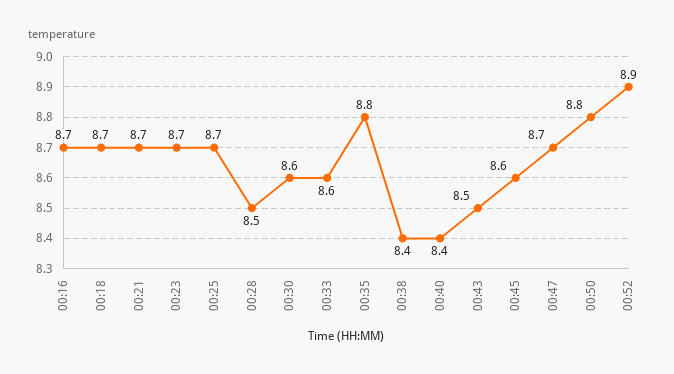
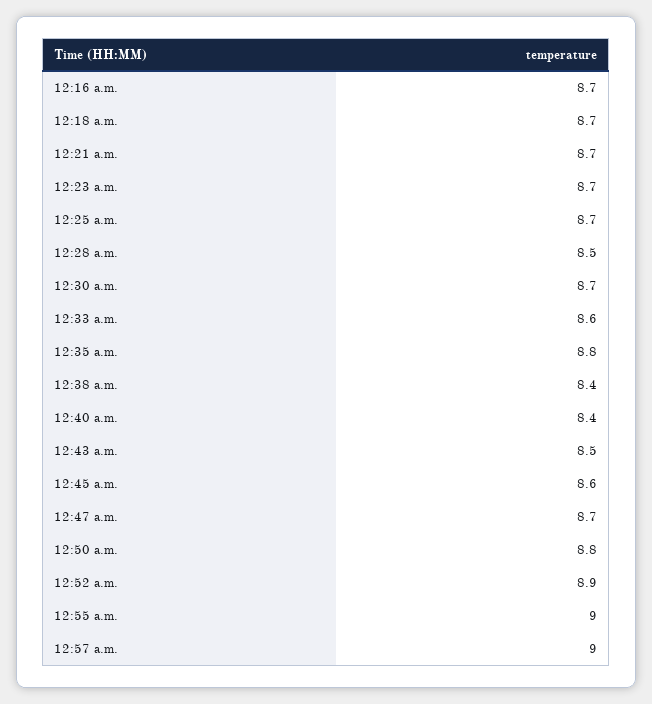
00:30: 8.6 -> 8.7
12:55 a.m.: none -> 9
12:57 a.m.: none -> 9

